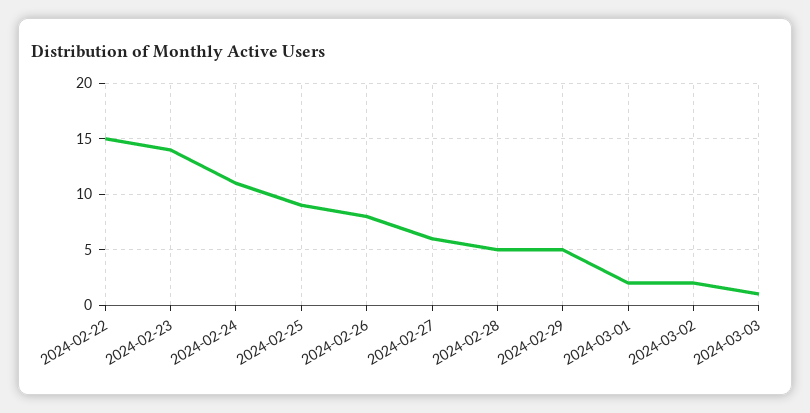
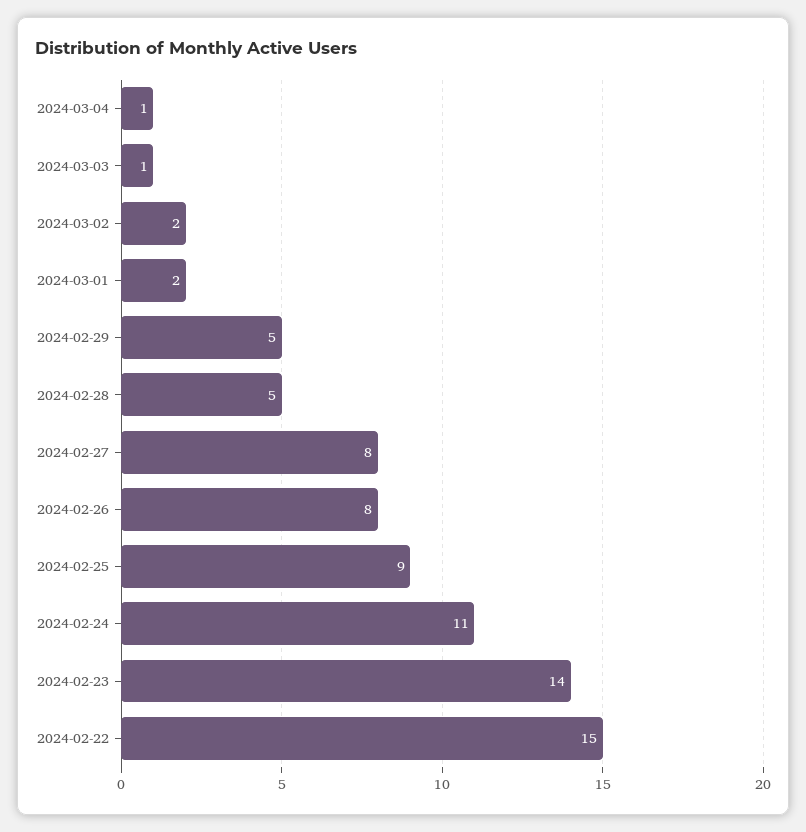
2024-02-27: 6 -> 8
2024-03-04: none -> 1

